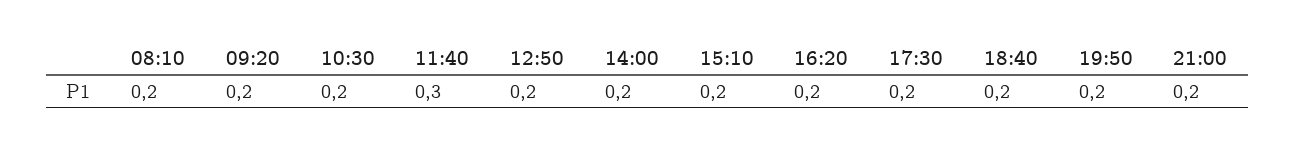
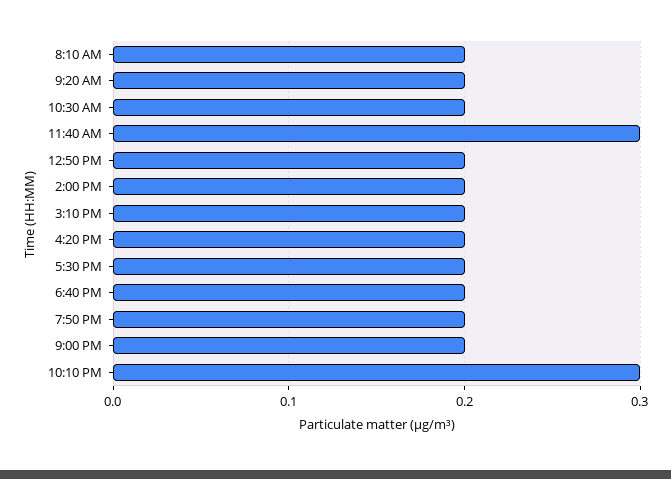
10:10 PM: none -> 0.3

